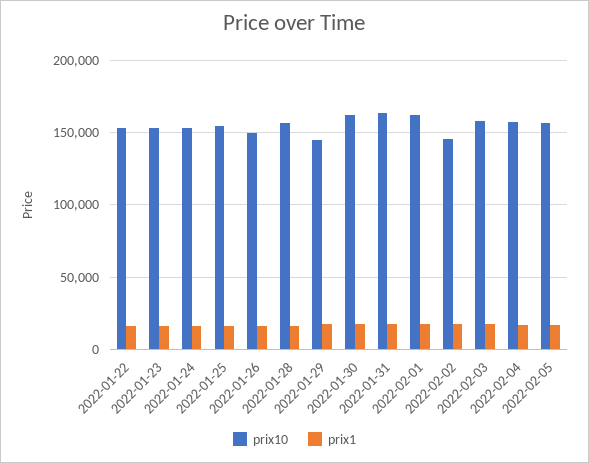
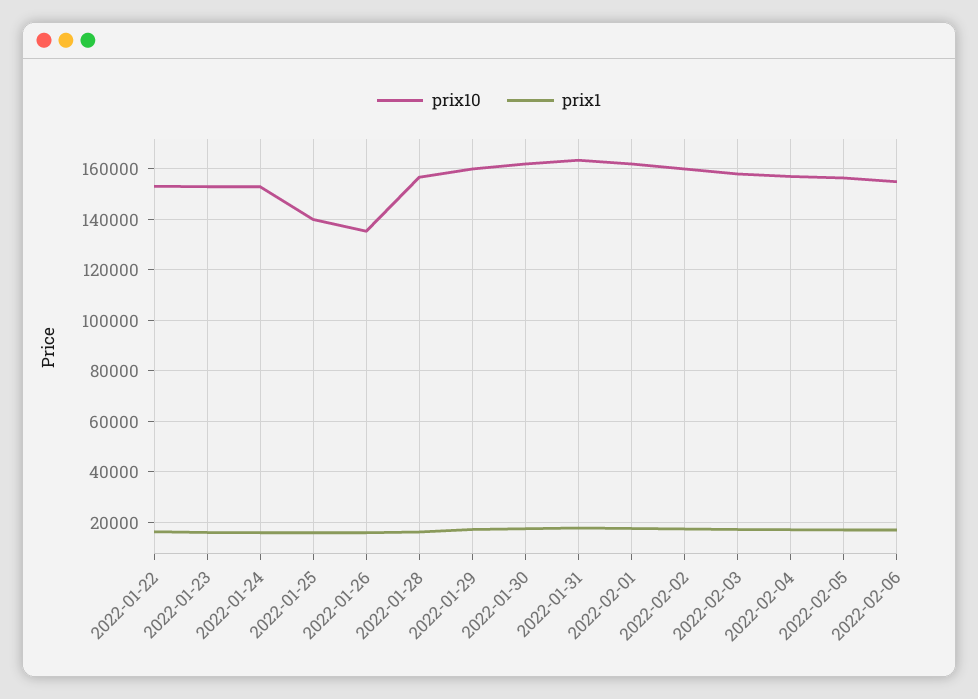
prix10, 2022-01-25: 155000 -> 140000
prix10, 2022-01-26: 150000 -> 135000
prix10, 2022-01-29: 145000 -> 160000
prix10, 2022-02-02: 145000 -> 160000
prix10, 2022-02-06: none -> 155000
prix1, 2022-02-06: none -> 17500

